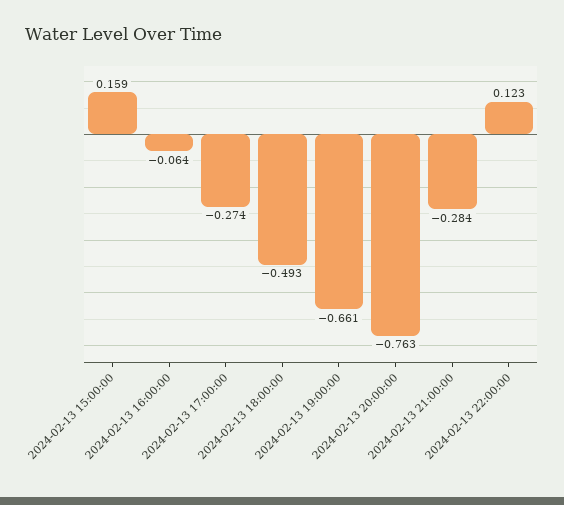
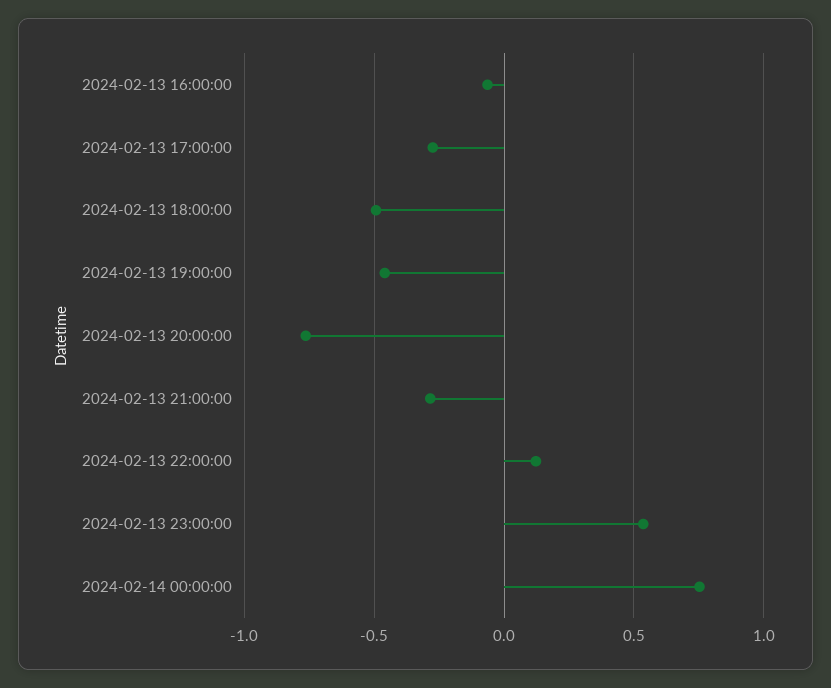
2024-02-13 15:00:00: 0.159 -> none
2024-02-13 19:00:00: -0.661 -> -0.45
2024-02-13 23:00:00: none -> 0.55
2024-02-14 00:00:00: none -> 0.75

